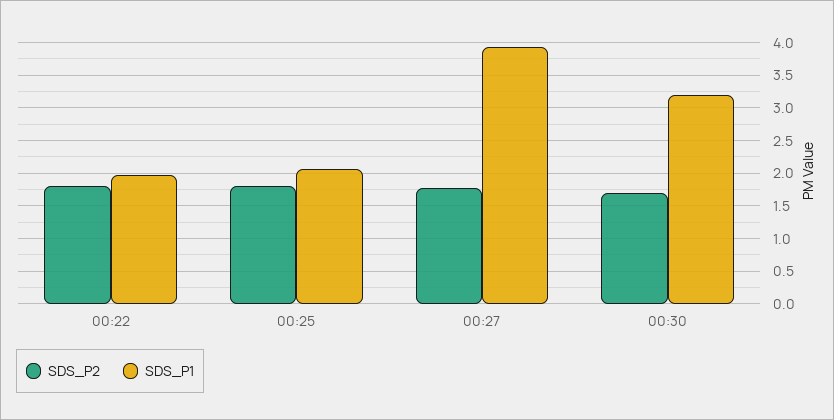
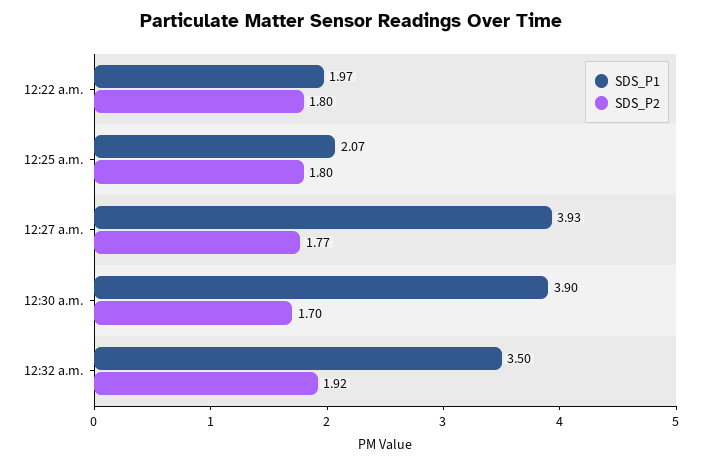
SDS_P1, 00:30: 3.2 -> 3.9
SDS_P1, 12:32 a.m.: none -> 3.5
SDS_P2, 12:32 a.m.: none -> 1.92

